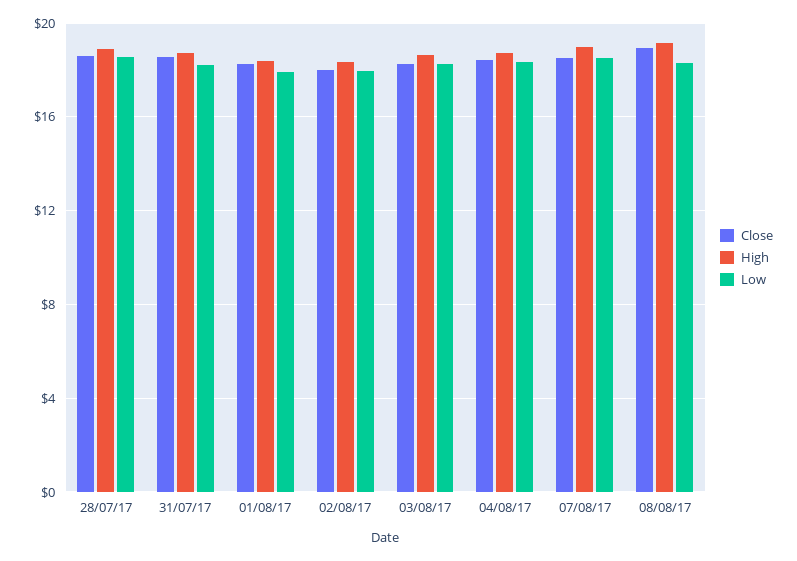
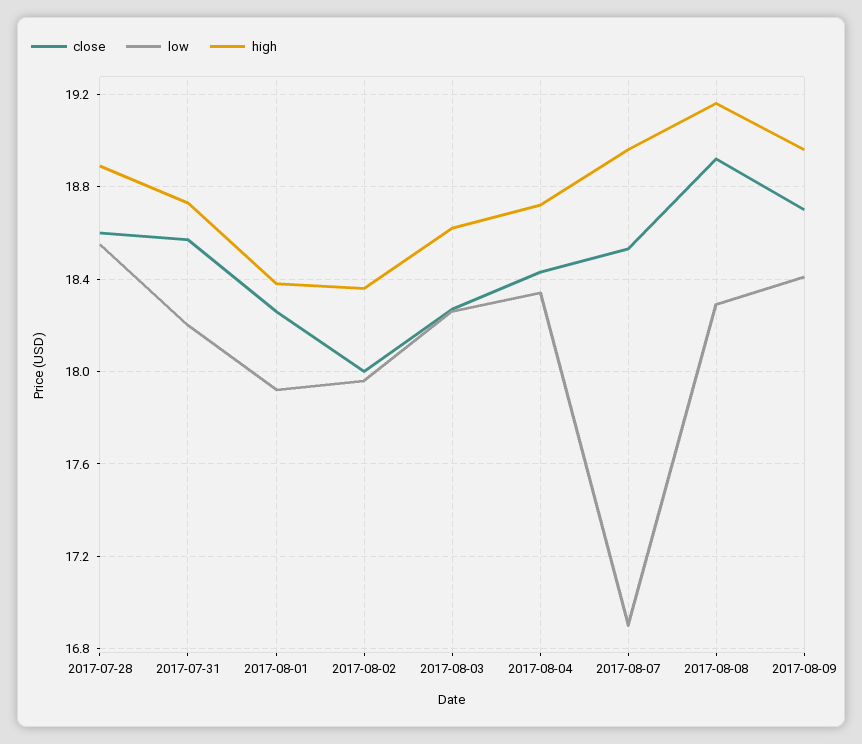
Low, 07/08/17: 18.5 -> 16.9
Close, 2017-08-09: none -> 18.7
Low, 2017-08-09: none -> 18.4
High, 2017-08-09: none -> 18.95

